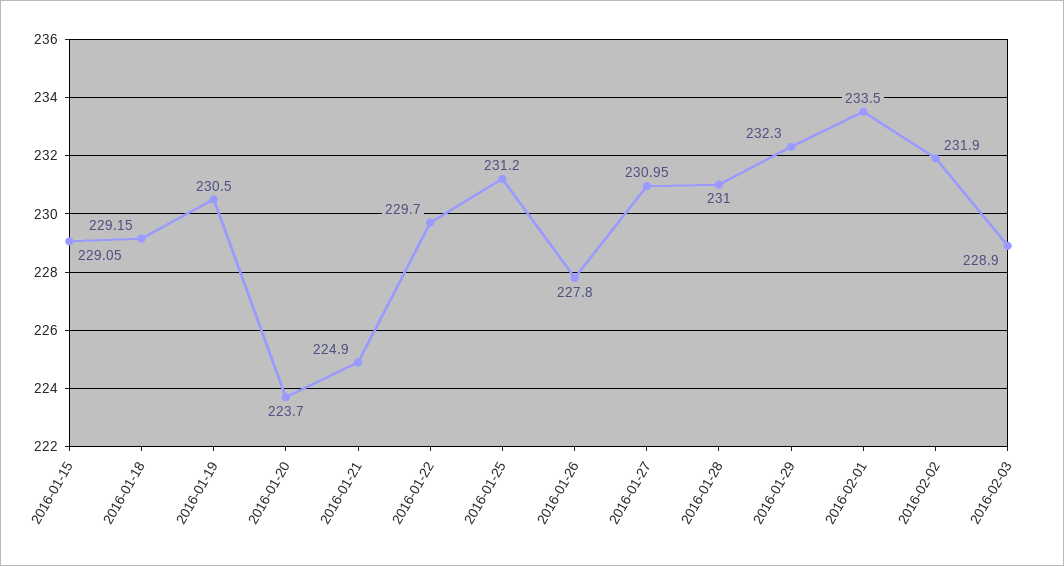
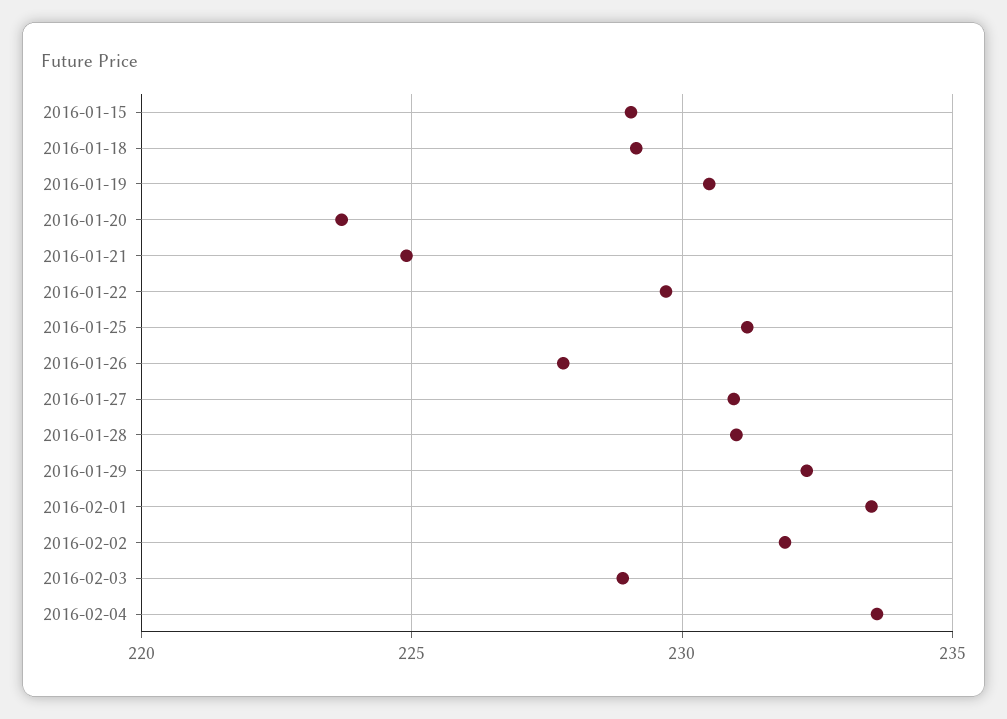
2016-02-04: none -> 233.5

